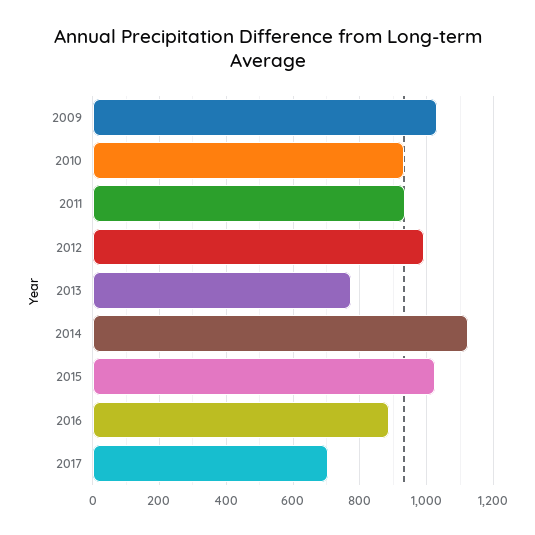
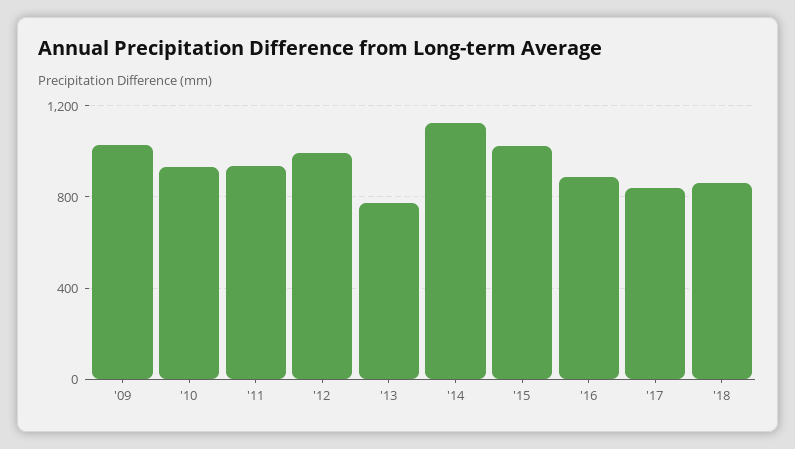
2017: 700 -> 850
'18: none -> 850

